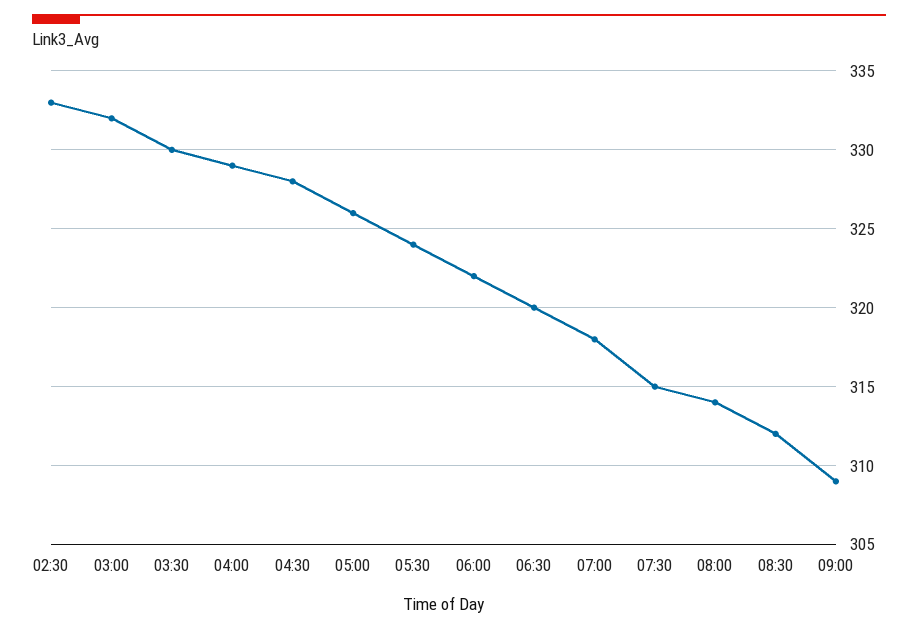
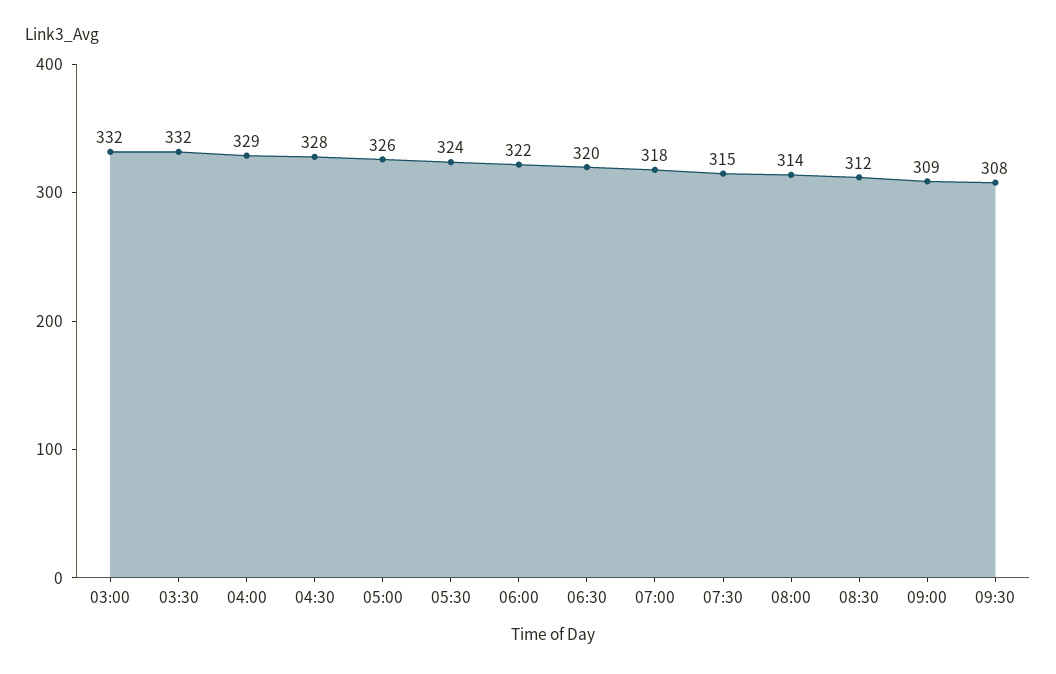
02:30: 333 -> none
03:30: 330 -> 332
09:30: none -> 308

